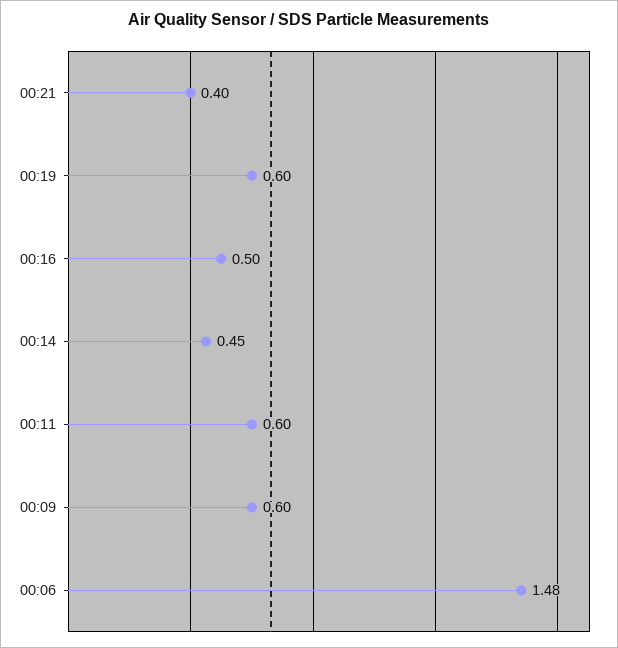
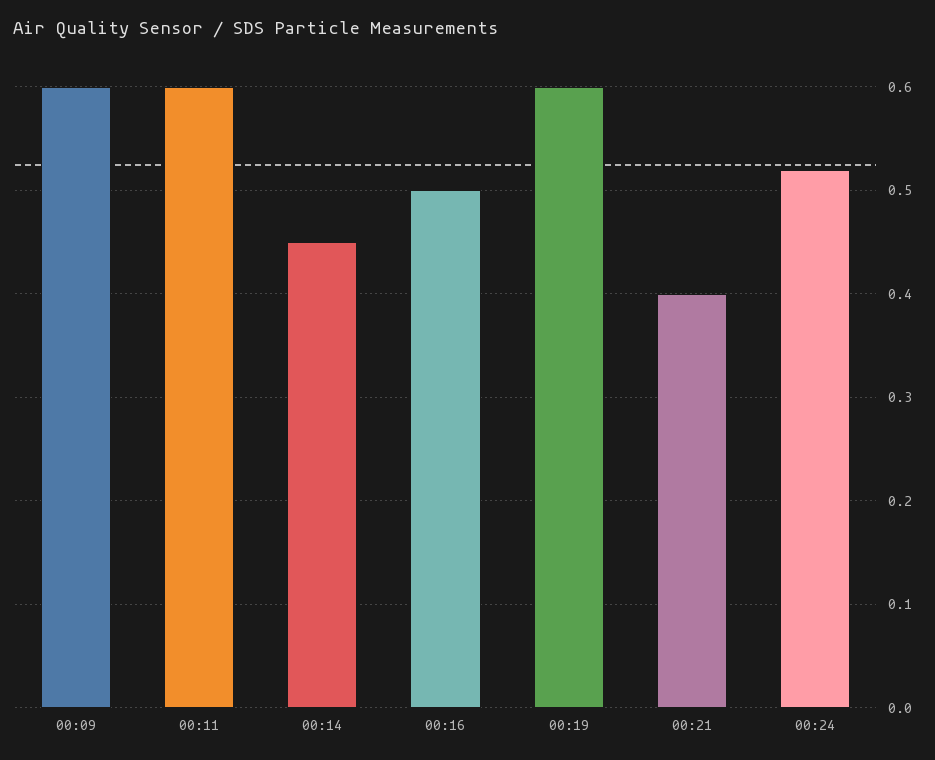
00:06: 1.48 -> none
00:24: none -> 0.52

